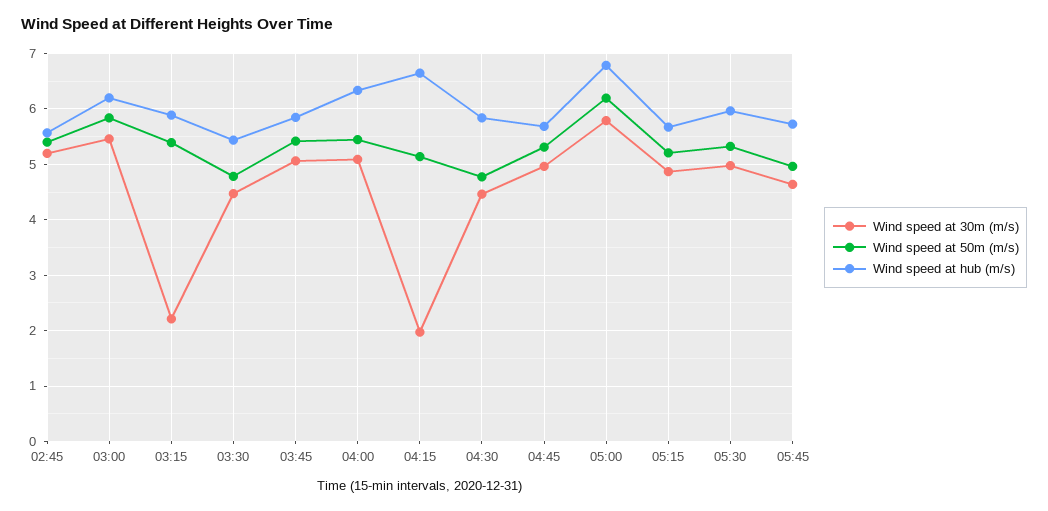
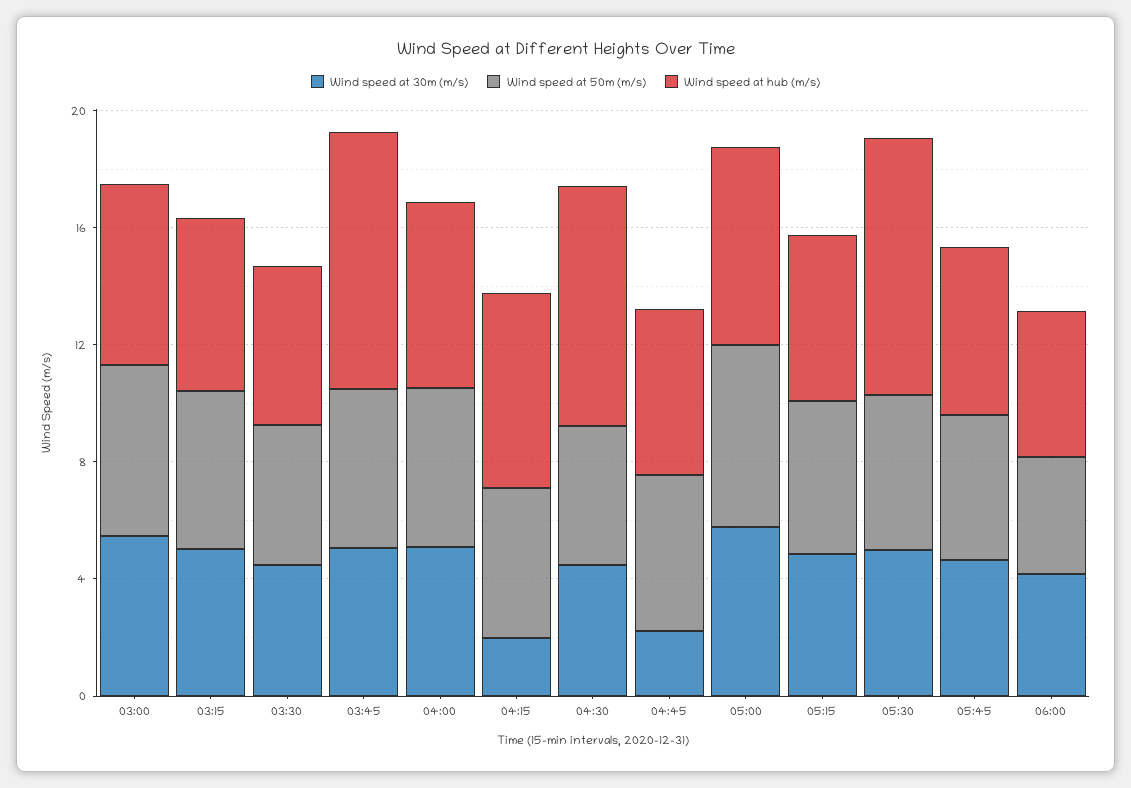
Wind speed at 30m (m/s), 02:45: 5.2 -> none
Wind speed at 50m (m/s), 02:45: 5.4 -> none
Wind speed at hub (m/s), 02:45: 5.6 -> none
Wind speed at 30m (m/s), 03:15: 2.2 -> 5
Wind speed at hub (m/s), 03:45: 5.8 -> 9
Wind speed at hub (m/s), 04:30: 5.8 -> 8
Wind speed at 30m (m/s), 04:45: 5 -> 2
Wind speed at hub (m/s), 05:30: 6 -> 9
Wind speed at 30m (m/s), 06:00: none -> 4
Wind speed at 50m (m/s), 06:00: none -> 4
Wind speed at hub (m/s), 06:00: none -> 5

